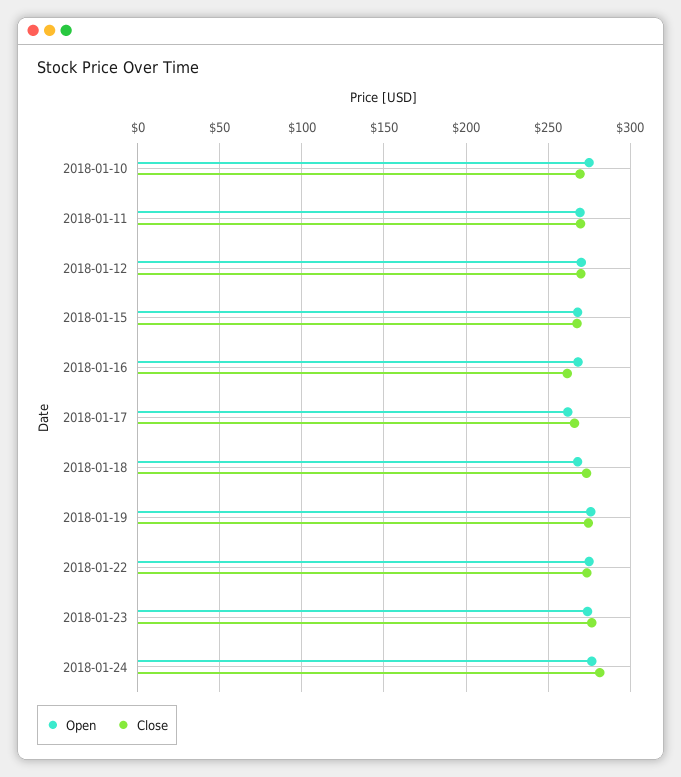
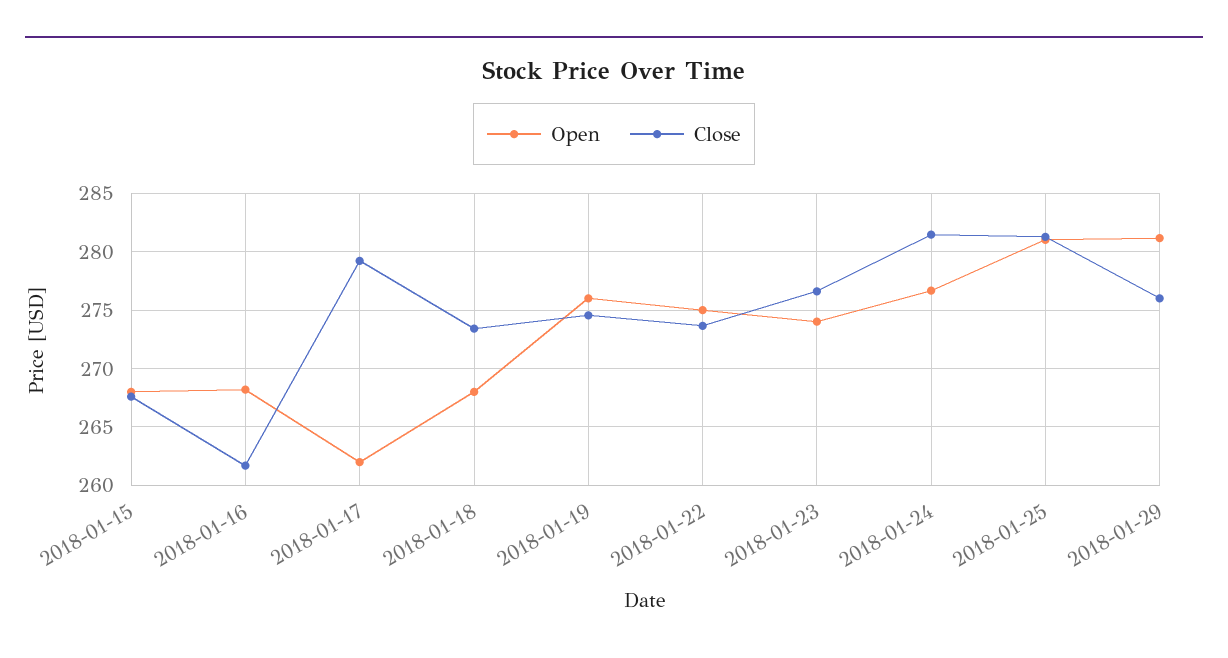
Open, 2018-01-10: 275 -> none
Close, 2018-01-10: 270 -> none
Open, 2018-01-11: 270 -> none
Close, 2018-01-11: 270 -> none
Open, 2018-01-12: 270 -> none
Close, 2018-01-12: 270 -> none
Close, 2018-01-17: 265 -> 279
Open, 2018-01-25: none -> 281
Close, 2018-01-25: none -> 281
Open, 2018-01-29: none -> 281
Close, 2018-01-29: none -> 276

